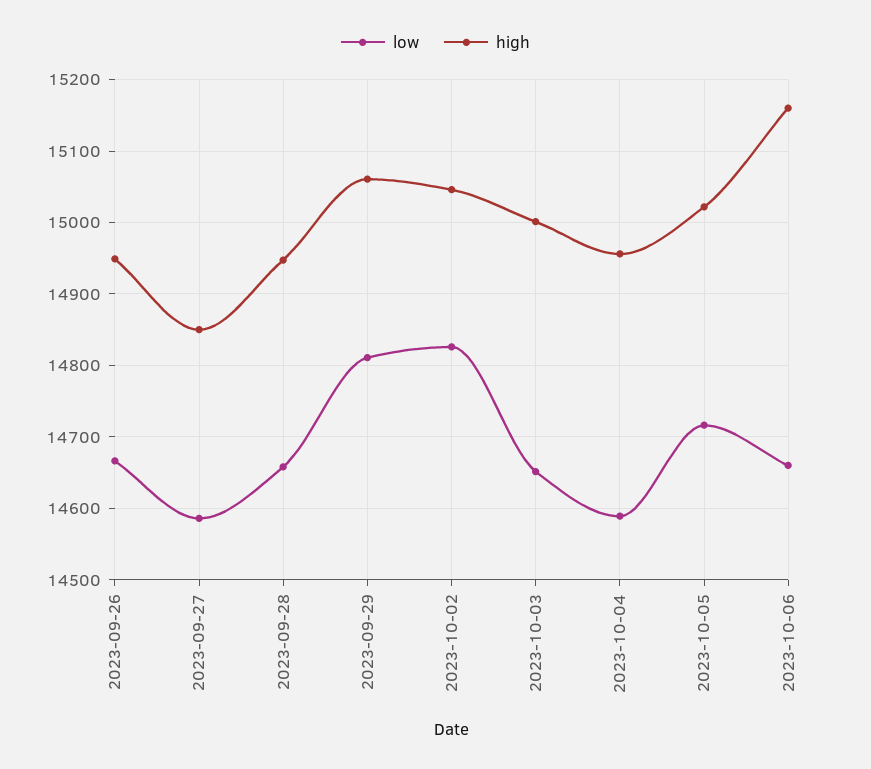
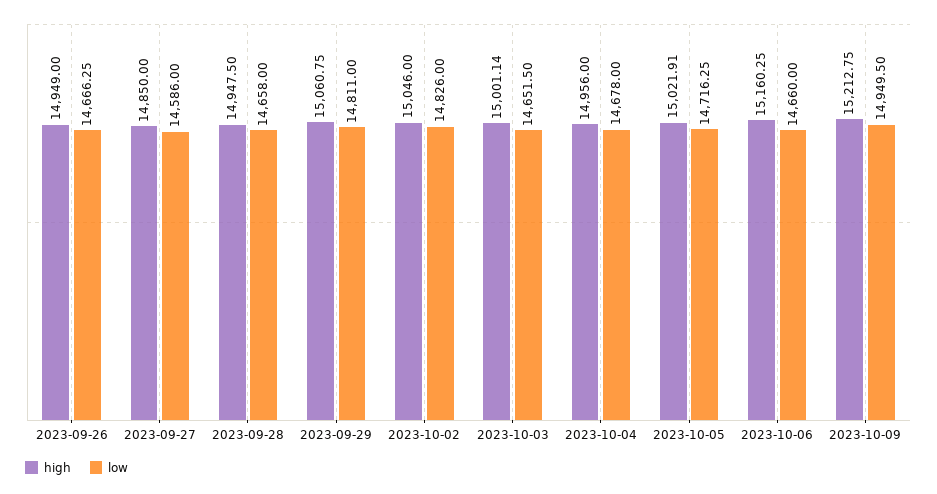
low, 2023-10-04: 14590 -> 14678
high, 2023-10-09: none -> 15212.75
low, 2023-10-09: none -> 14949.5

